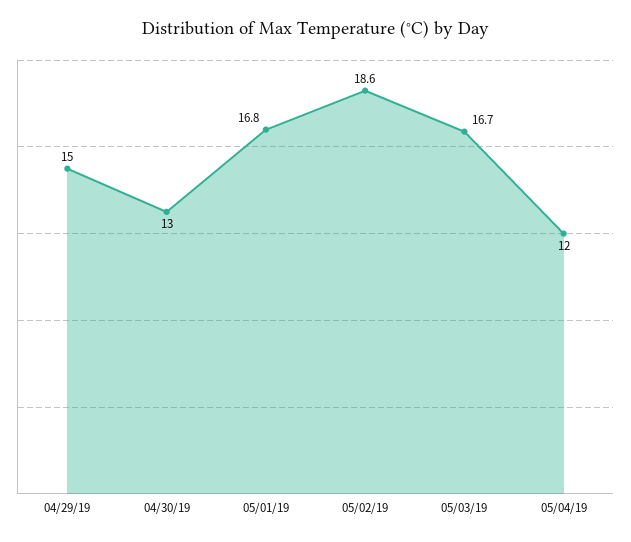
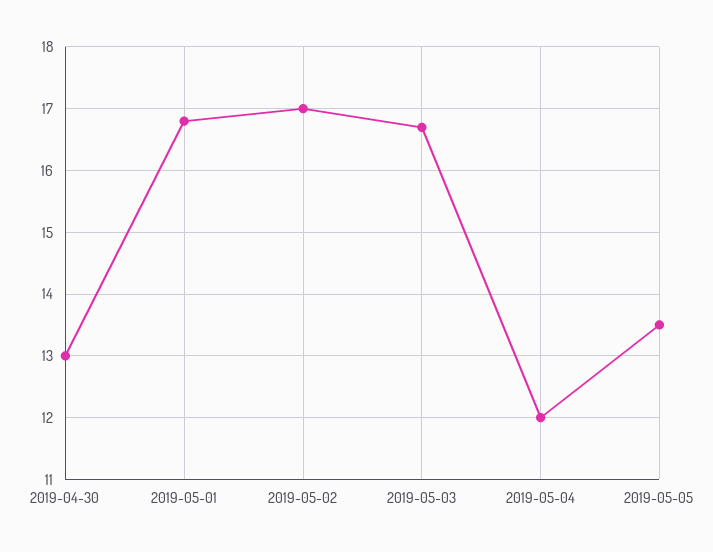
04/29/19: 15 -> none
05/02/19: 18.6 -> 17
2019-05-05: none -> 13.5

